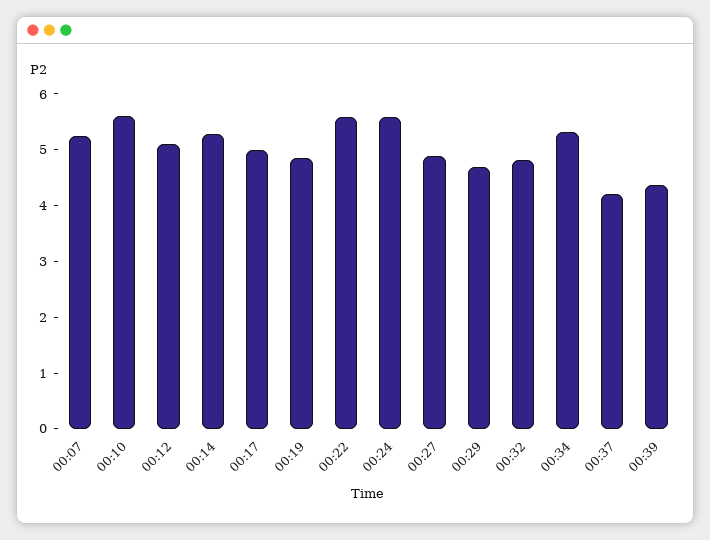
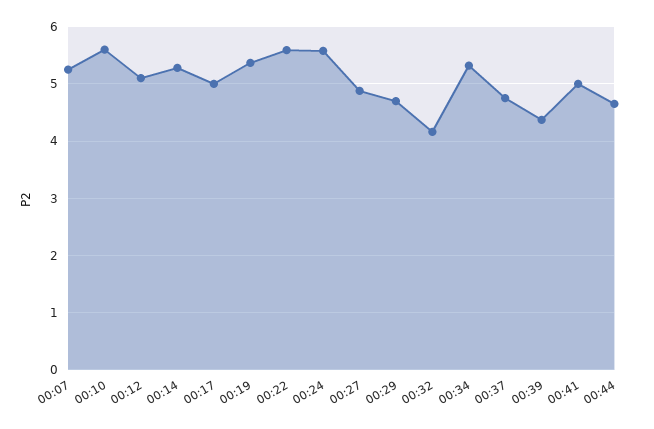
00:19: 4.8 -> 5.4
00:32: 4.8 -> 4.2
00:37: 4.2 -> 4.8
00:41: none -> 5
00:44: none -> 4.6

